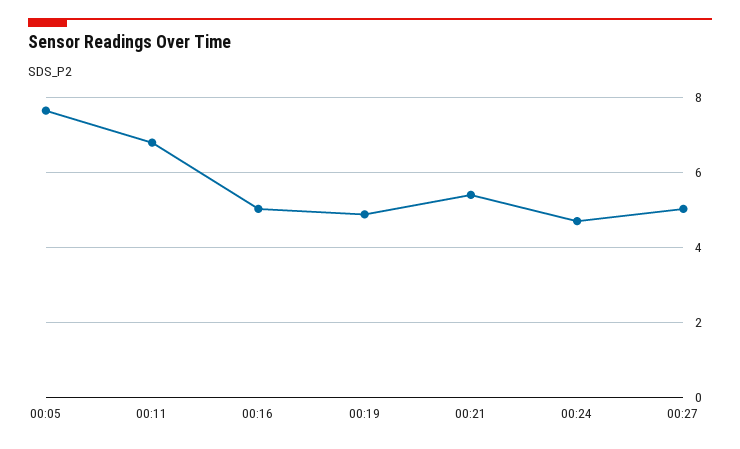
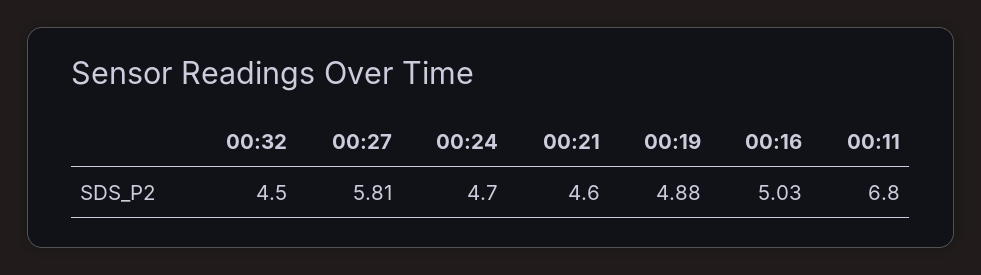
00:05: 7.6 -> none
00:21: 5.4 -> 4.6
00:27: 5 -> 5.81
00:32: none -> 4.5

